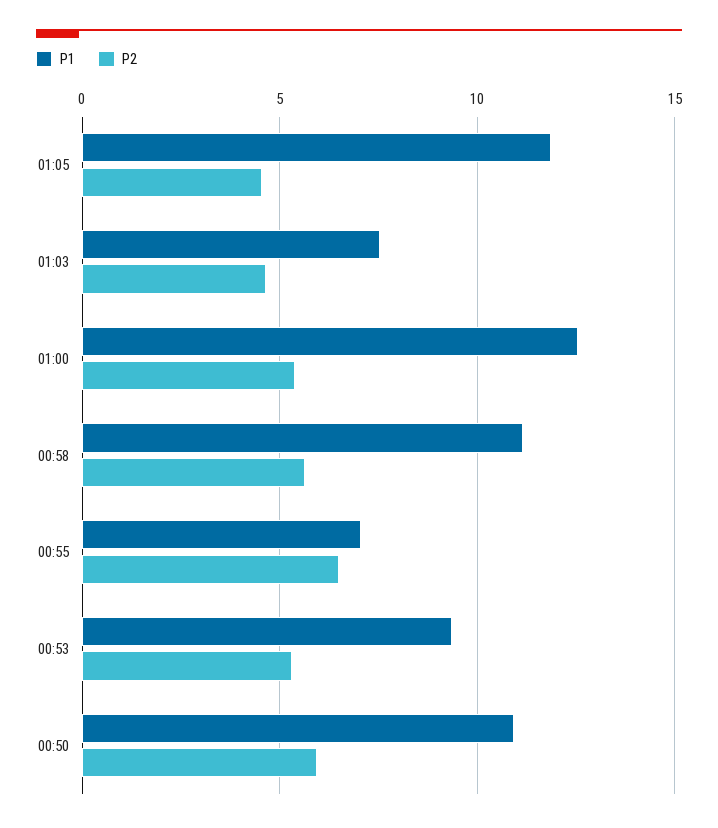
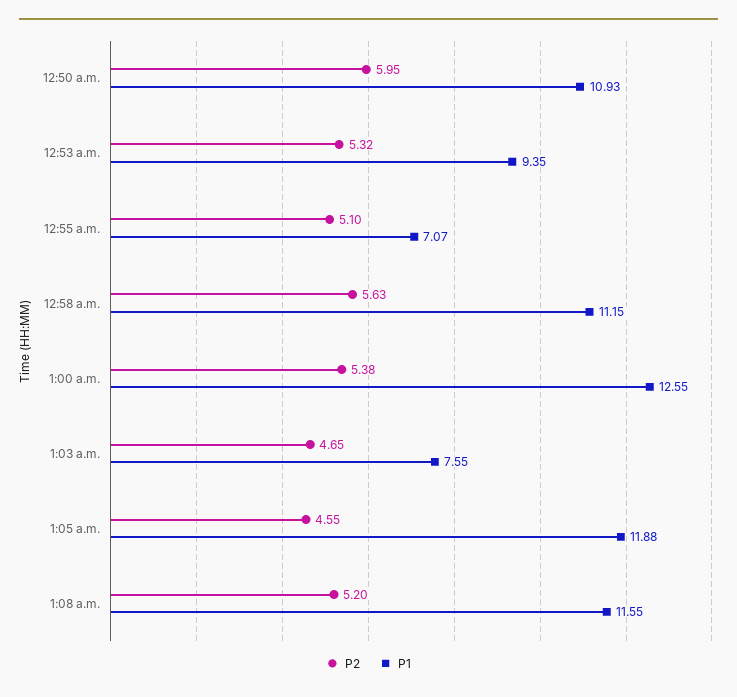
P2, 00:55: 6.5 -> 5.1
P2, 1:08 a.m.: none -> 5.2
P1, 1:08 a.m.: none -> 11.55

